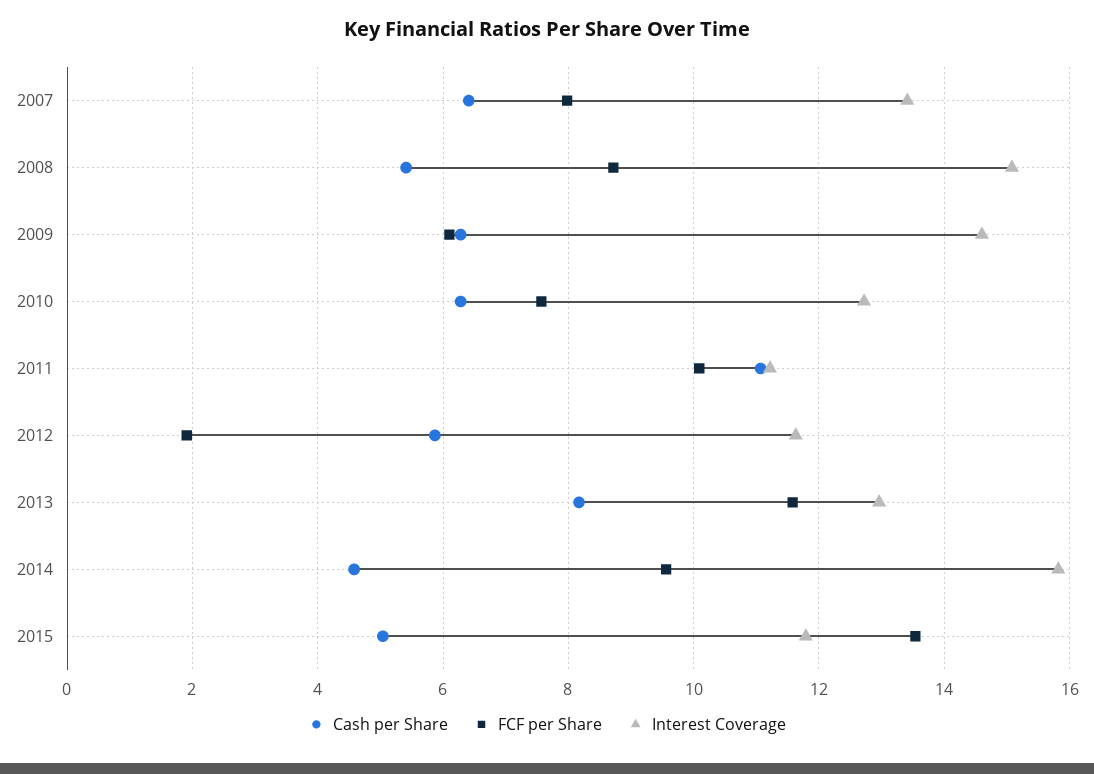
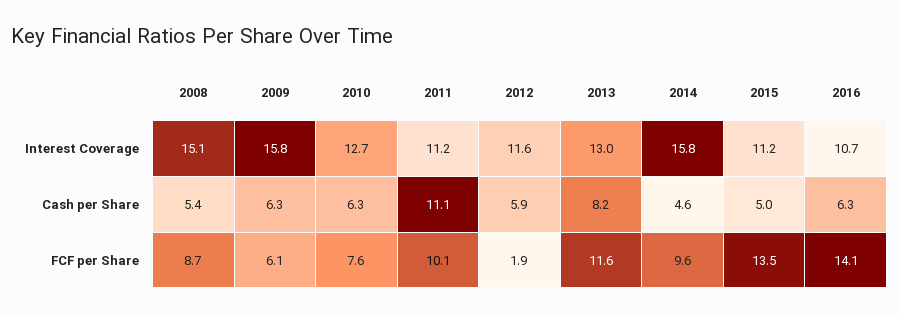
Cash per Share, 2007: 6.4 -> none
FCF per Share, 2007: 8 -> none
Interest Coverage, 2007: 13.4 -> none
Interest Coverage, 2009: 14.6 -> 15.8
Interest Coverage, 2015: 11.8 -> 11.2
Interest Coverage, 2016: none -> 10.7
Cash per Share, 2016: none -> 6.3
FCF per Share, 2016: none -> 14.1

